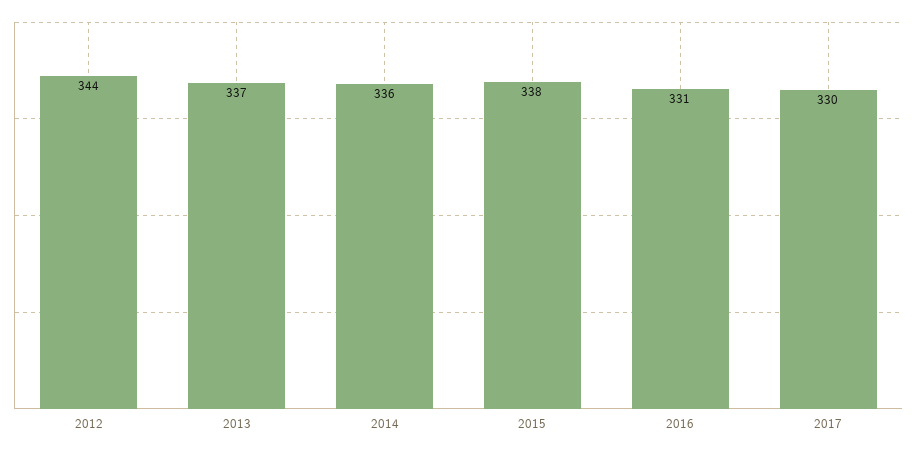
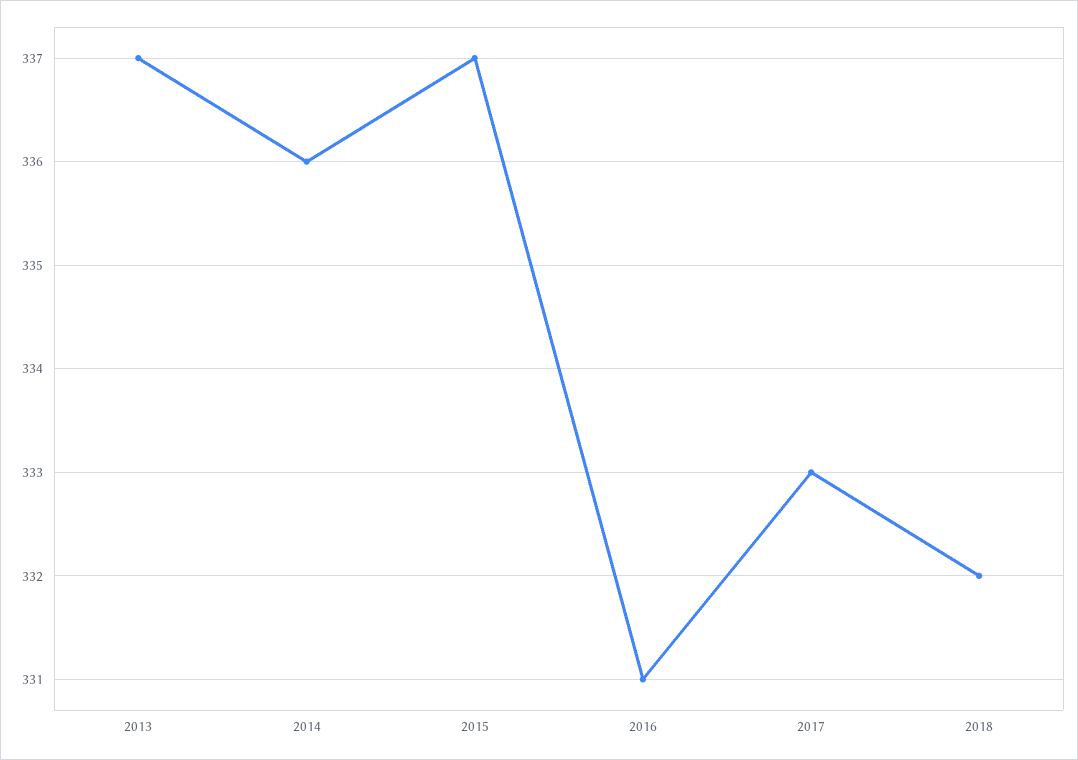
2012: 344 -> none
2015: 338 -> 337
2017: 330 -> 333
2018: none -> 332

